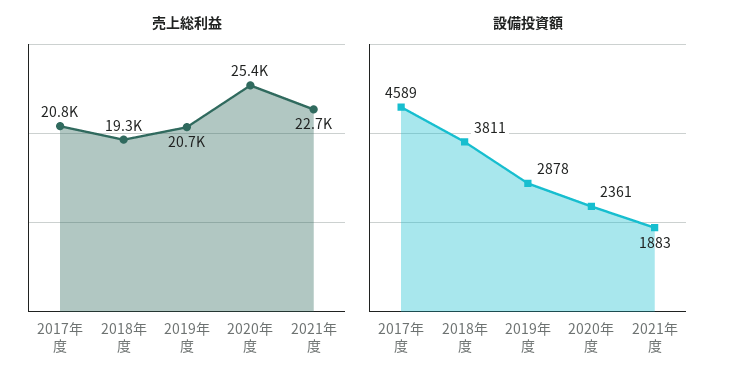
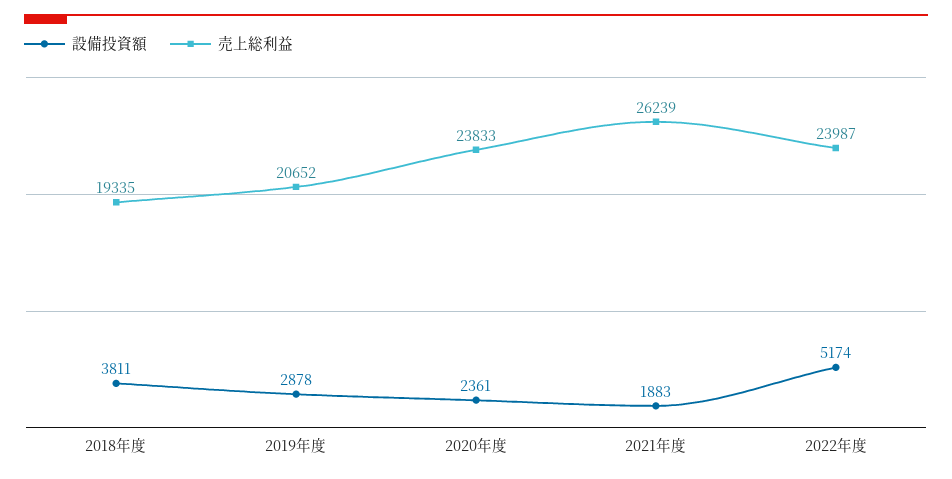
売上総利益, 2017年度: 20800 -> none
売上総利益, 2020年度: 25400 -> 23833
売上総利益, 2021年度: 22700 -> 26239
設備投資額, 2017年度: 4589 -> none
設備投資額, 2022年度: none -> 5174
売上総利益, 2022年度: none -> 23987

